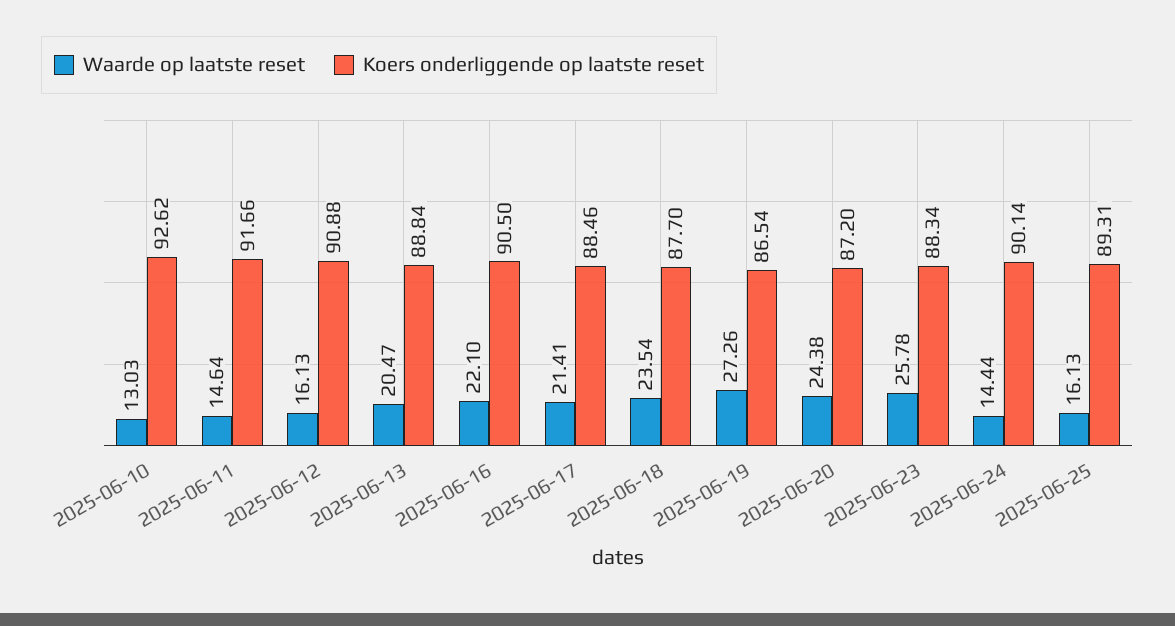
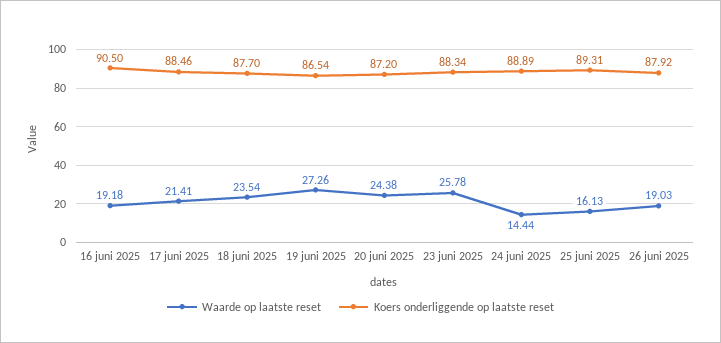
Waarde op laatste reset, 2025-06-10: 13.03 -> none
Koers onderliggende op laatste reset, 2025-06-10: 92.62 -> none
Waarde op laatste reset, 2025-06-11: 14.64 -> none
Koers onderliggende op laatste reset, 2025-06-11: 91.66 -> none
Waarde op laatste reset, 2025-06-12: 16.13 -> none
Koers onderliggende op laatste reset, 2025-06-12: 90.88 -> none
Waarde op laatste reset, 2025-06-13: 20.47 -> none
Koers onderliggende op laatste reset, 2025-06-13: 88.84 -> none
Waarde op laatste reset, 2025-06-16: 22.1 -> 19.18
Koers onderliggende op laatste reset, 2025-06-24: 90.14 -> 88.89
Waarde op laatste reset, 26 juni 2025: none -> 19.03
Koers onderliggende op laatste reset, 26 juni 2025: none -> 87.92

